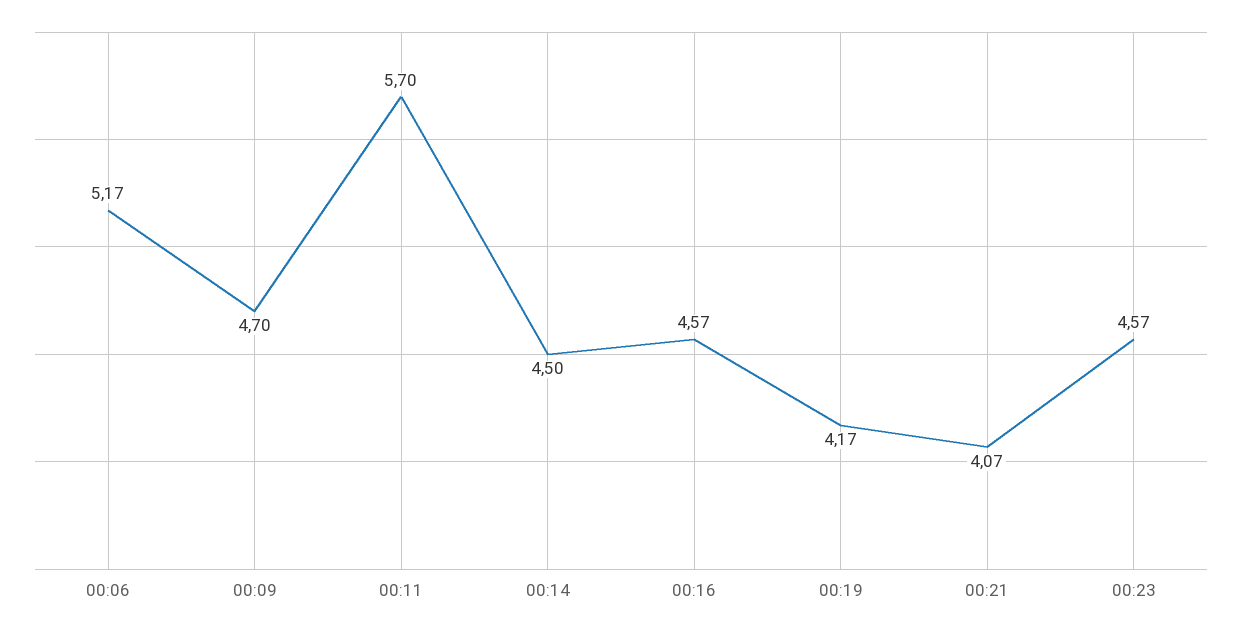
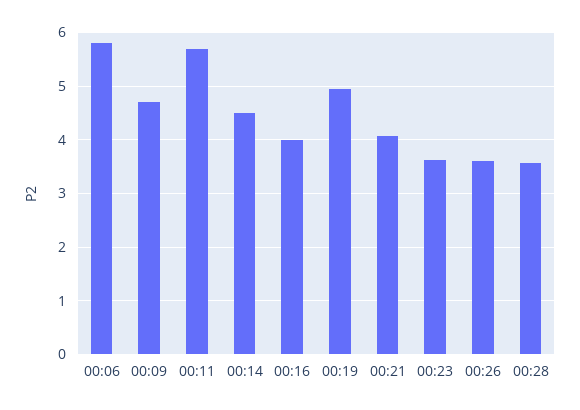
00:06: 5.17 -> 5.8
00:16: 4.57 -> 4
00:19: 4.17 -> 5
00:23: 4.57 -> 3.6
00:26: none -> 3.6
00:28: none -> 3.6

